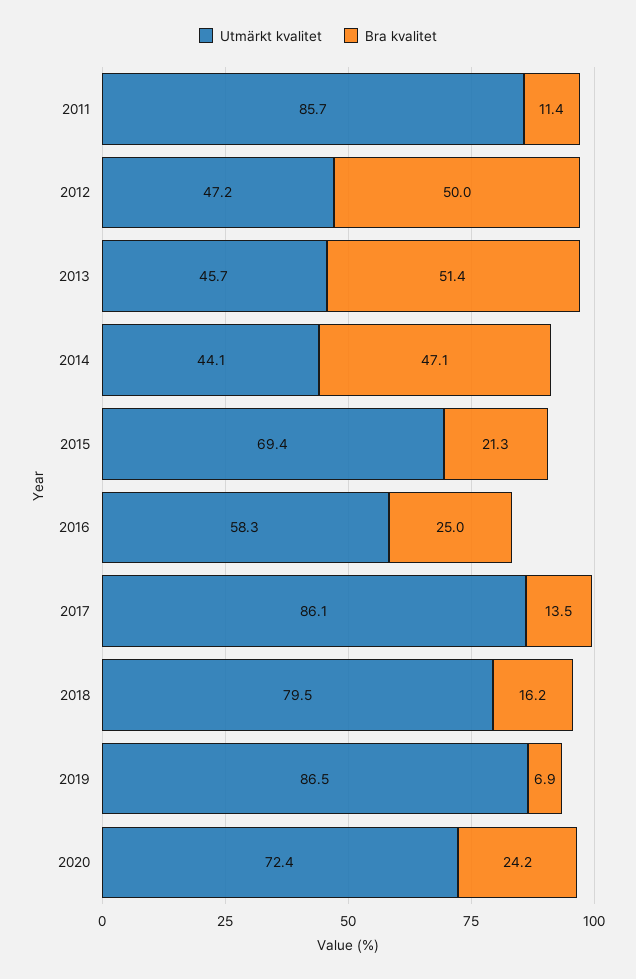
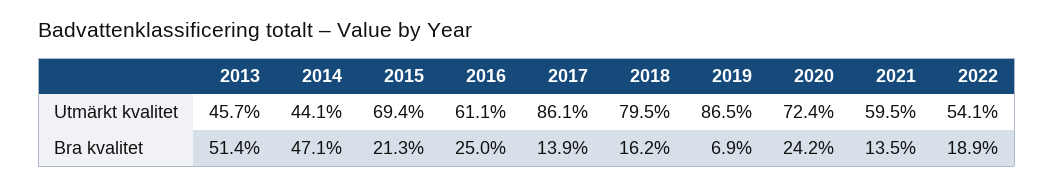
Utmärkt kvalitet, 2011: 85.7 -> none
Bra kvalitet, 2011: 11.4 -> none
Utmärkt kvalitet, 2012: 47.2 -> none
Bra kvalitet, 2012: 50 -> none
Utmärkt kvalitet, 2016: 58.3 -> 61.1
Bra kvalitet, 2017: 13.5 -> 13.9
Utmärkt kvalitet, 2021: none -> 59.5
Utmärkt kvalitet, 2022: none -> 54.1
Bra kvalitet, 2021: none -> 13.5
Bra kvalitet, 2022: none -> 18.9

